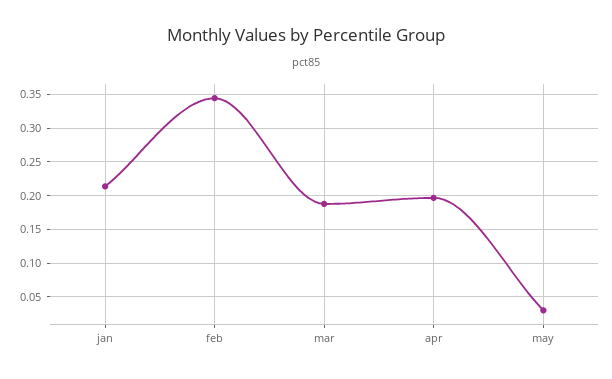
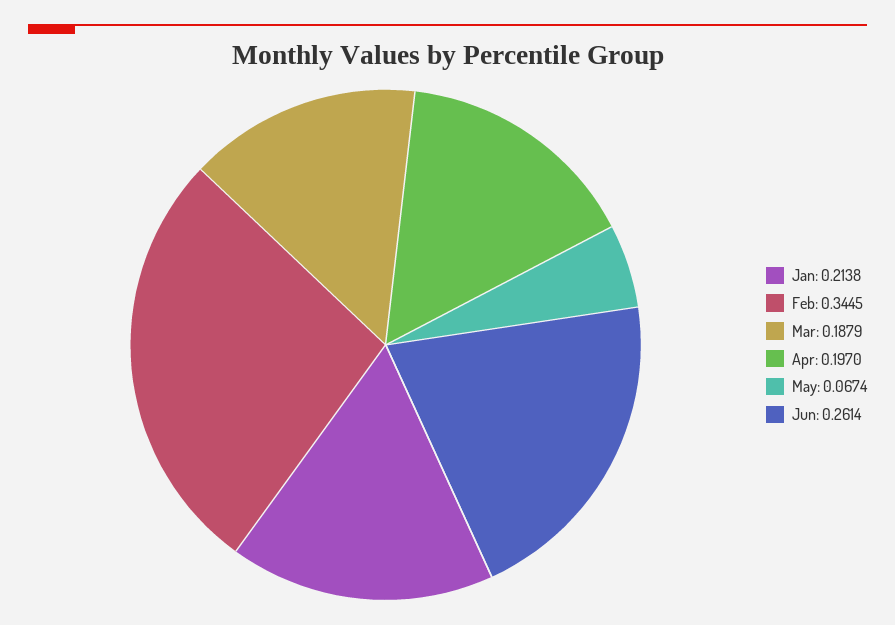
may: 0.03 -> 0.0674
Jun: none -> 0.2614

